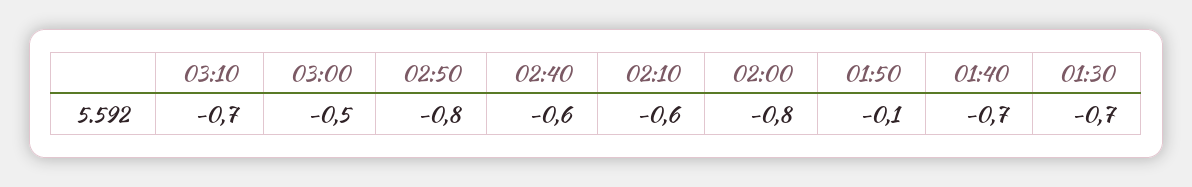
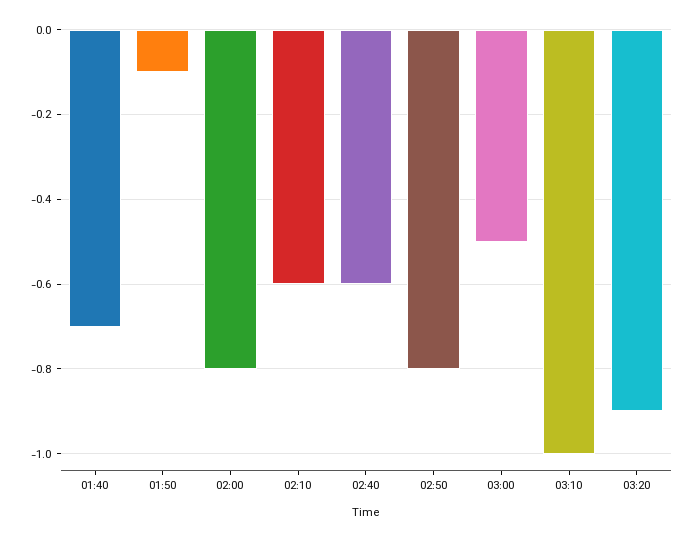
03:10: -0.7 -> -1
01:30: -0.7 -> none
03:20: none -> -0.9

